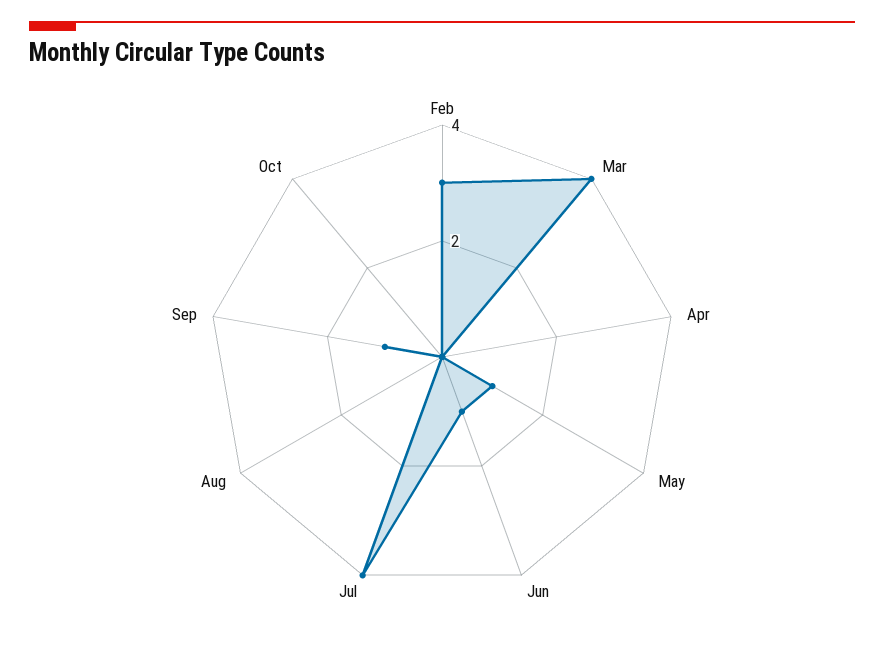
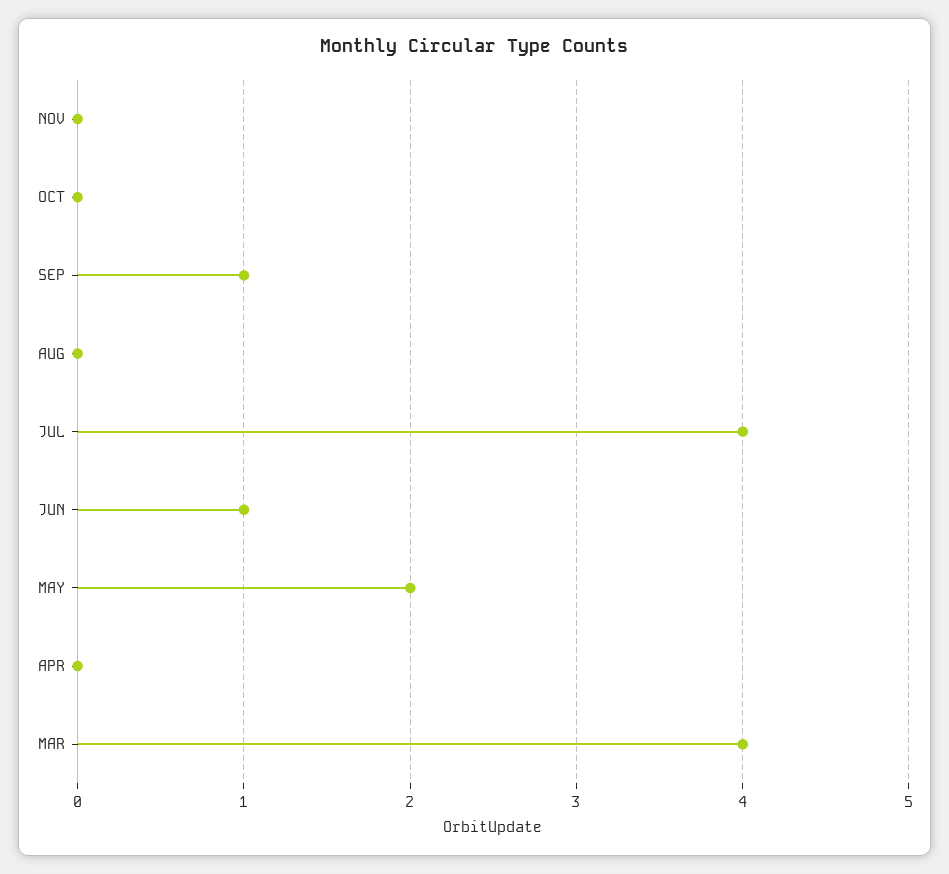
Feb: 3 -> none
May: 1 -> 2
NOV: none -> 0

